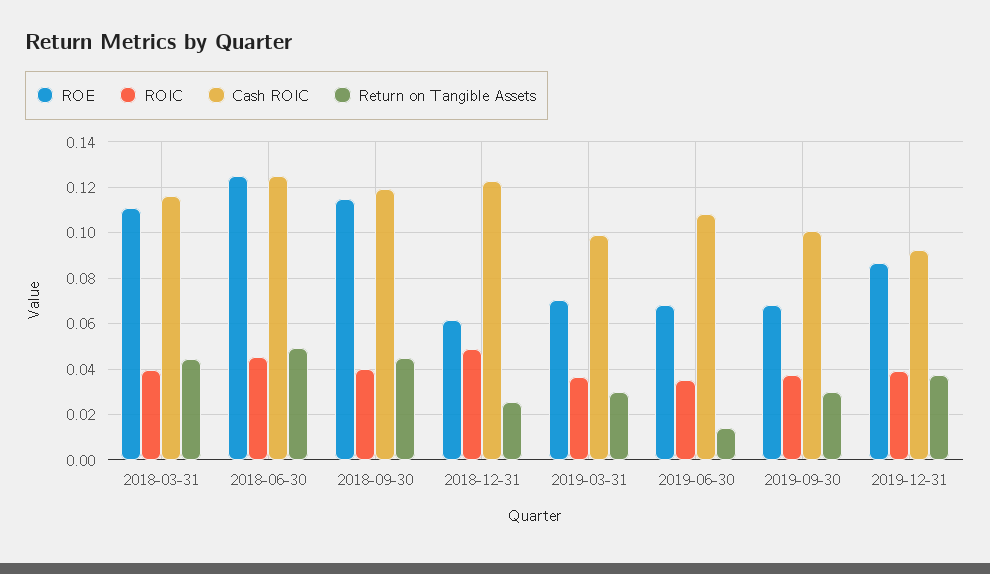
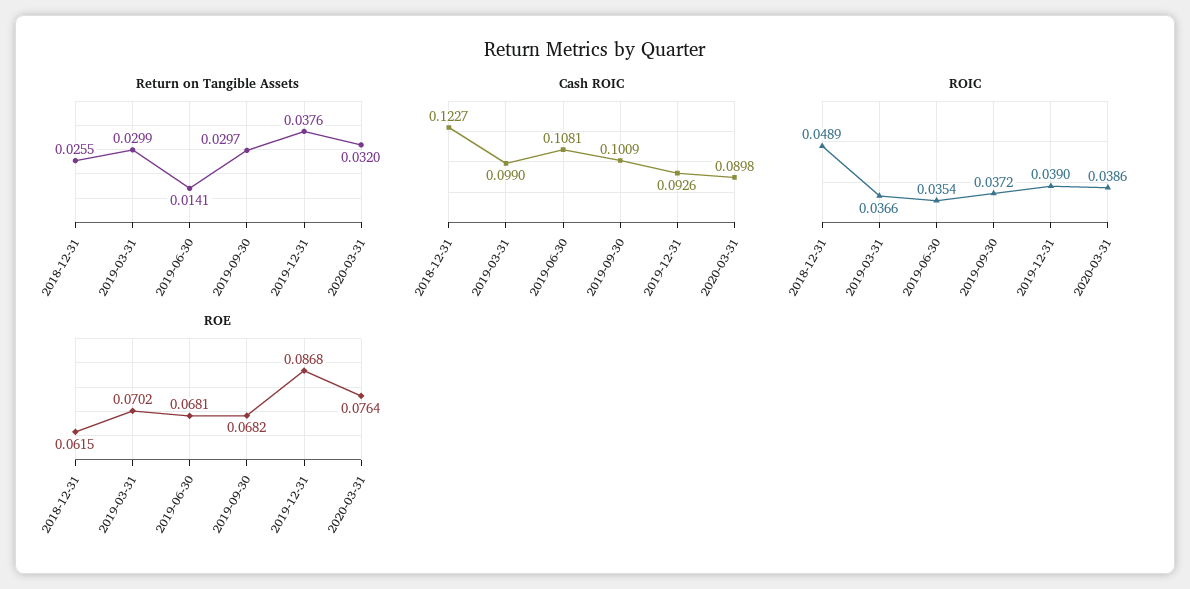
ROE, 2018-03-31: 0.11 -> none
ROIC, 2018-03-31: 0.04 -> none
Cash ROIC, 2018-03-31: 0.115 -> none
Return on Tangible Assets, 2018-03-31: 0.045 -> none
ROE, 2018-06-30: 0.125 -> none
ROIC, 2018-06-30: 0.045 -> none
Cash ROIC, 2018-06-30: 0.125 -> none
Return on Tangible Assets, 2018-06-30: 0.05 -> none
ROE, 2018-09-30: 0.115 -> none
ROIC, 2018-09-30: 0.04 -> none
Cash ROIC, 2018-09-30: 0.12 -> none
Return on Tangible Assets, 2018-09-30: 0.045 -> none
Return on Tangible Assets, 2020-03-31: none -> 0.032
Cash ROIC, 2020-03-31: none -> 0.0898
ROIC, 2020-03-31: none -> 0.0386
ROE, 2020-03-31: none -> 0.0764

